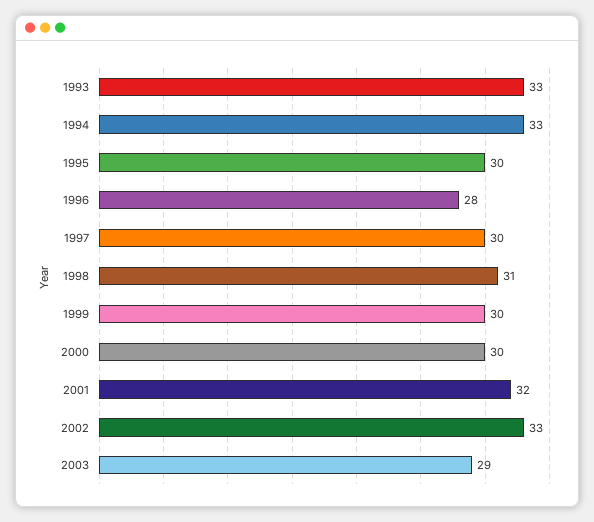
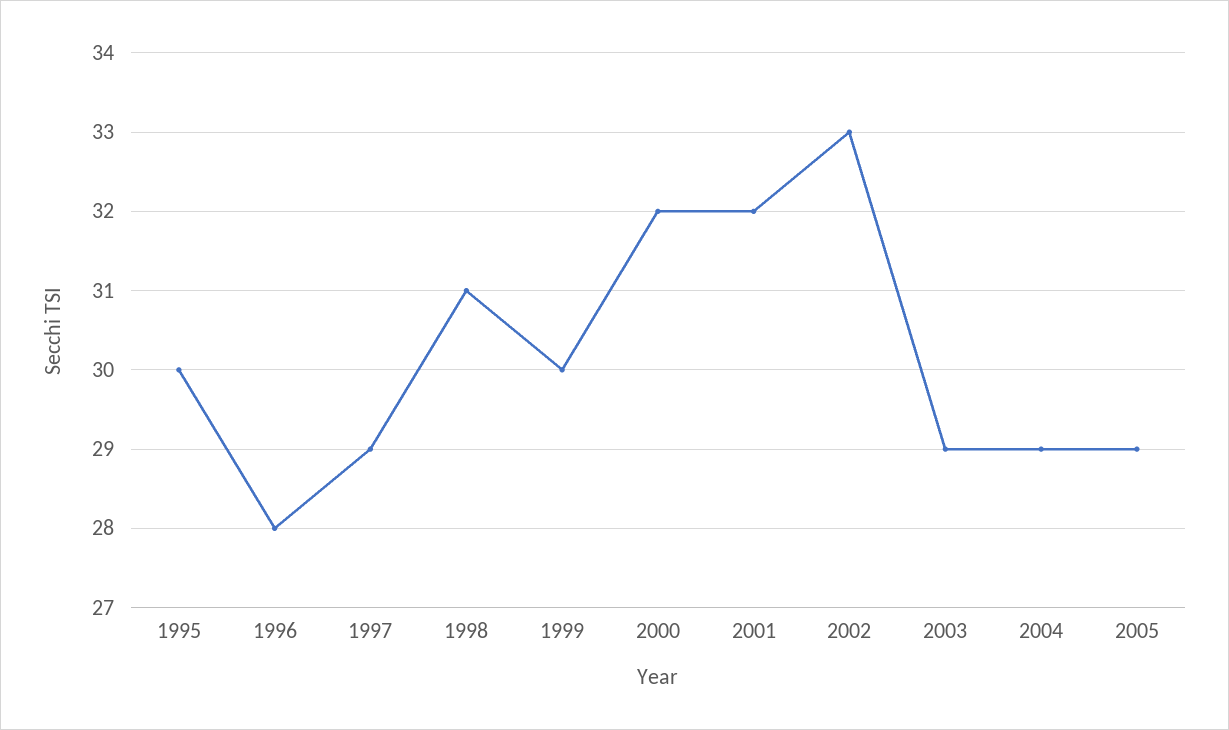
1993: 33 -> none
1994: 33 -> none
1997: 30 -> 29
2000: 30 -> 32
2004: none -> 29
2005: none -> 29

